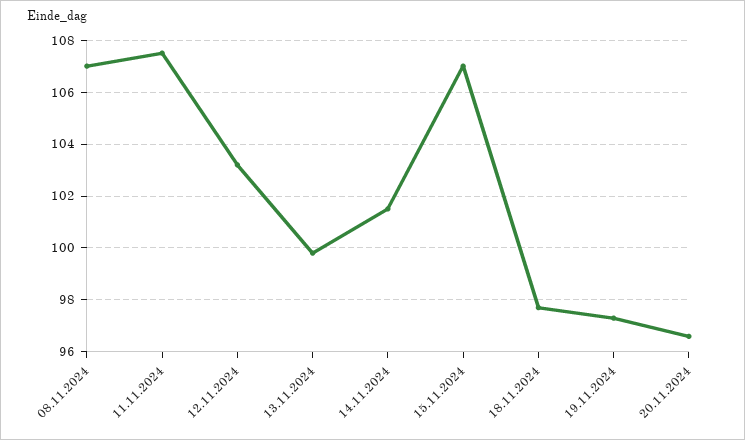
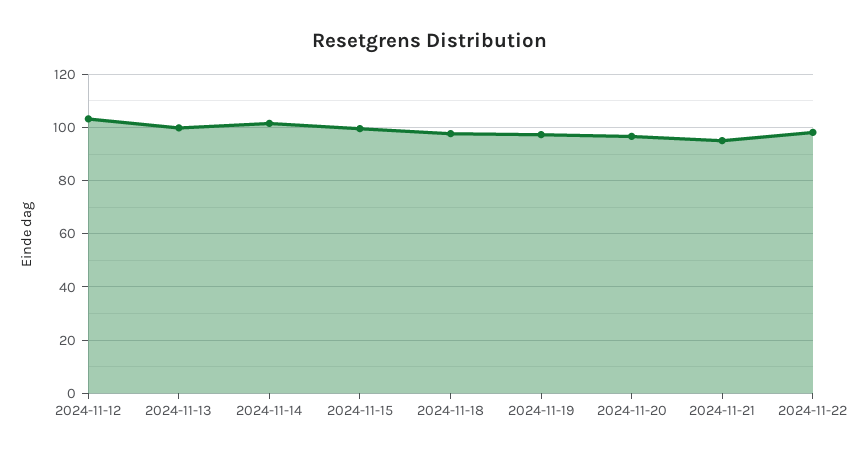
08.11.2024: 107 -> none
11.11.2024: 107.5 -> none
15.11.2024: 107 -> 100
2024-11-21: none -> 95
2024-11-22: none -> 97.5

